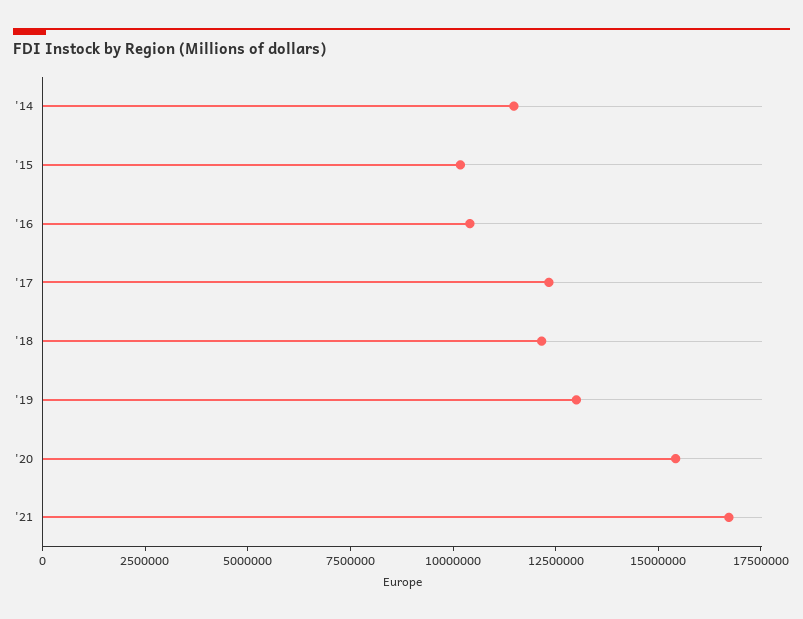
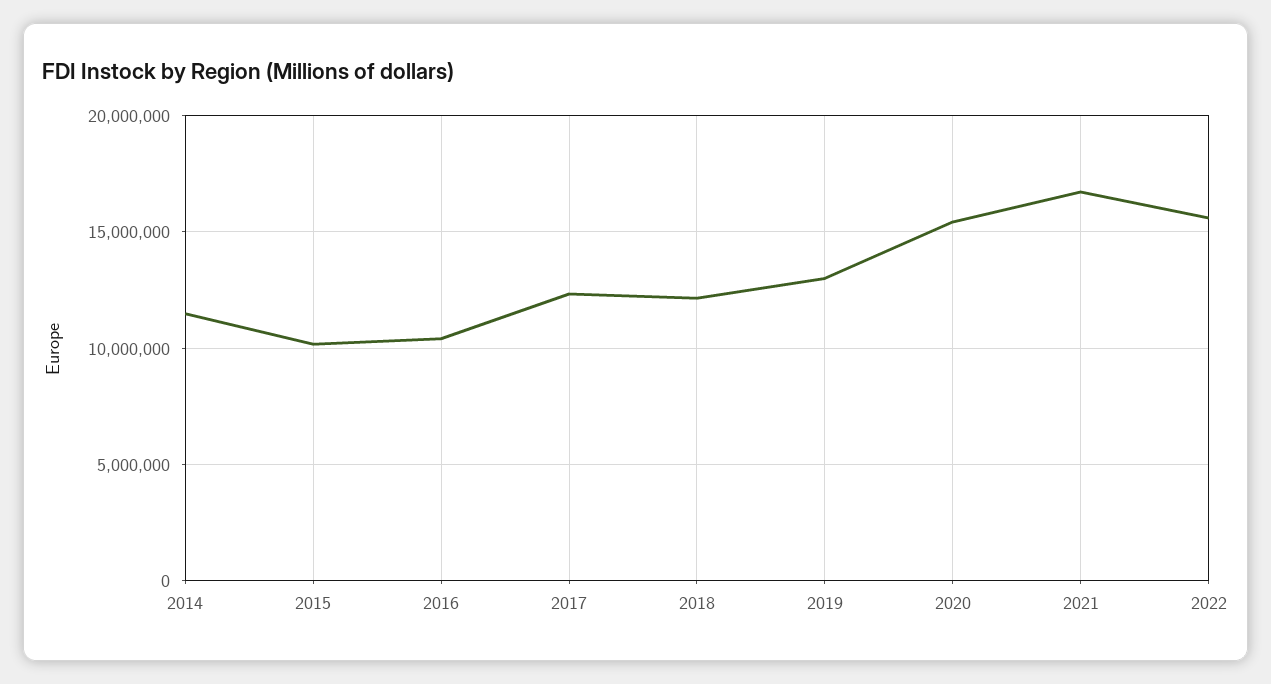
2022: none -> 15500000

